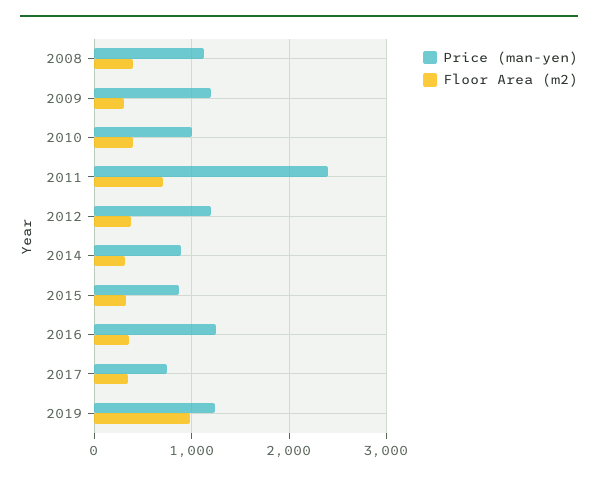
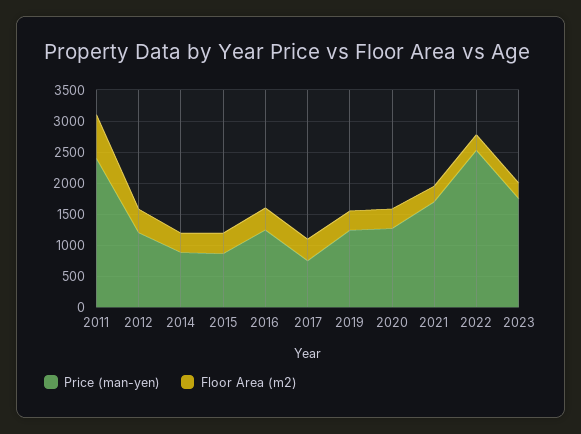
Price (man-yen), 2008: 1100 -> none
Floor Area (m2), 2008: 400 -> none
Price (man-yen), 2009: 1200 -> none
Floor Area (m2), 2009: 300 -> none
Price (man-yen), 2010: 1000 -> none
Floor Area (m2), 2010: 400 -> none
Floor Area (m2), 2019: 1000 -> 250
Price (man-yen), 2020: none -> 1250
Floor Area (m2), 2020: none -> 250
Price (man-yen), 2021: none -> 1750
Floor Area (m2), 2021: none -> 250
Price (man-yen), 2022: none -> 2500
Floor Area (m2), 2022: none -> 250
Price (man-yen), 2023: none -> 1750
Floor Area (m2), 2023: none -> 250

